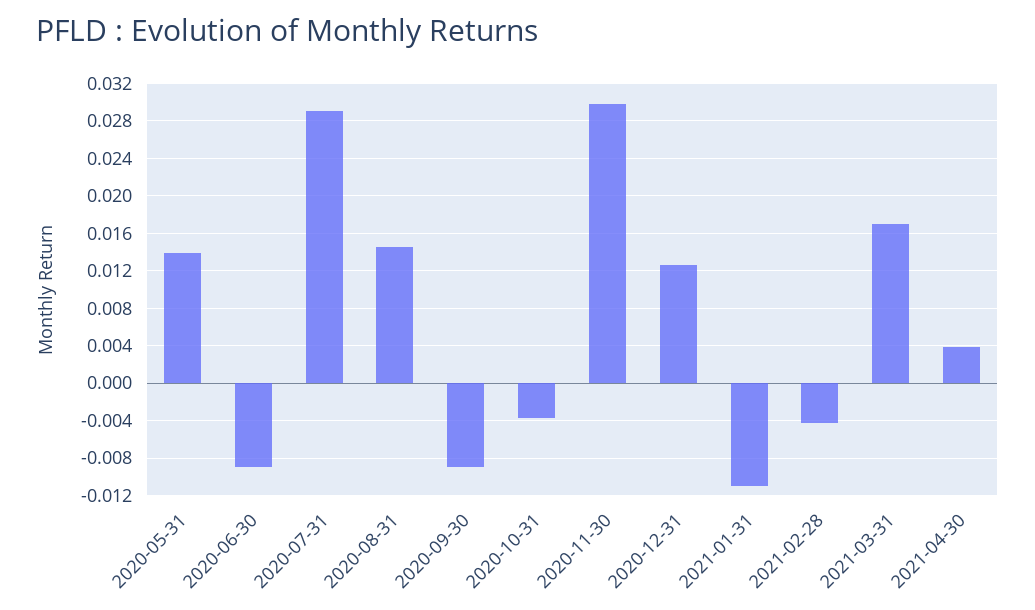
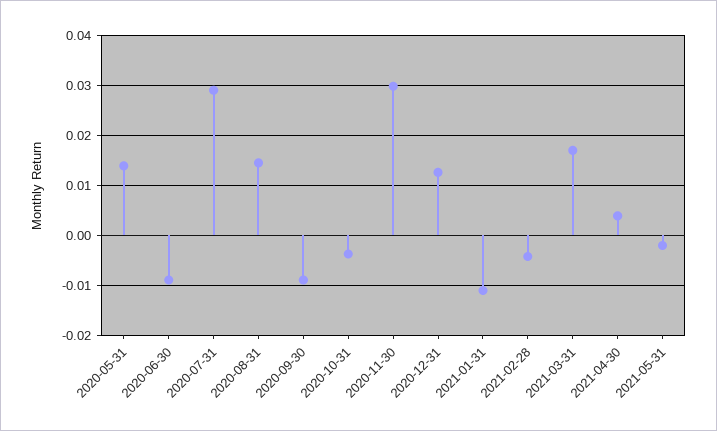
2021-05-31: none -> -0.002

